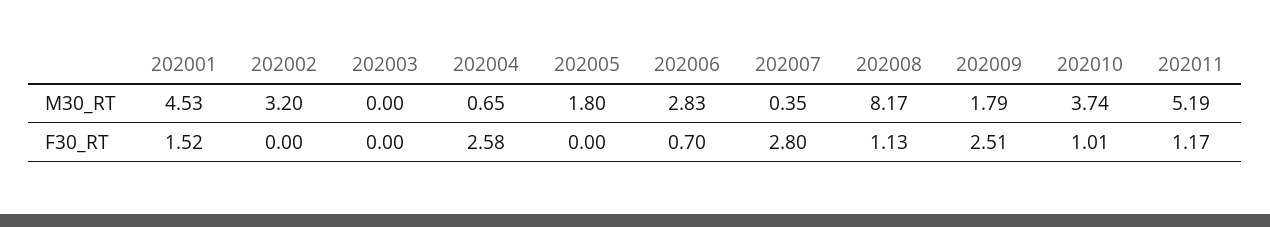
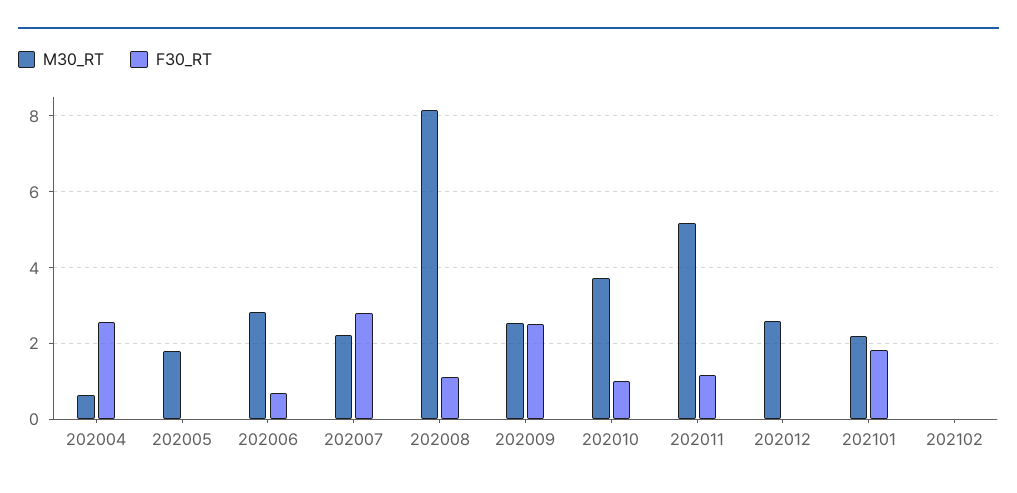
M30_RT, 202001: 4.53 -> none
M30_RT, 202002: 3.2 -> none
M30_RT, 202003: 0 -> none
M30_RT, 202007: 0.35 -> 2.2
M30_RT, 202009: 1.79 -> 2.6
F30_RT, 202001: 1.52 -> none
F30_RT, 202002: 0 -> none
F30_RT, 202003: 0 -> none
M30_RT, 202012: none -> 2.6
F30_RT, 202012: none -> 0
M30_RT, 202101: none -> 2.2
F30_RT, 202101: none -> 1.8
M30_RT, 202102: none -> 0
F30_RT, 202102: none -> 0

